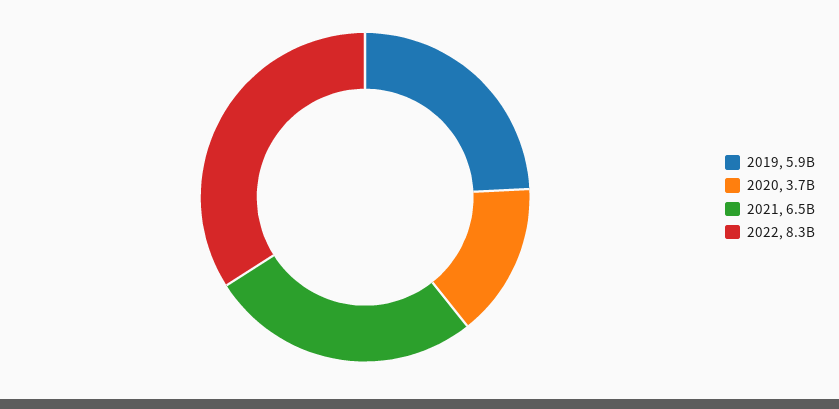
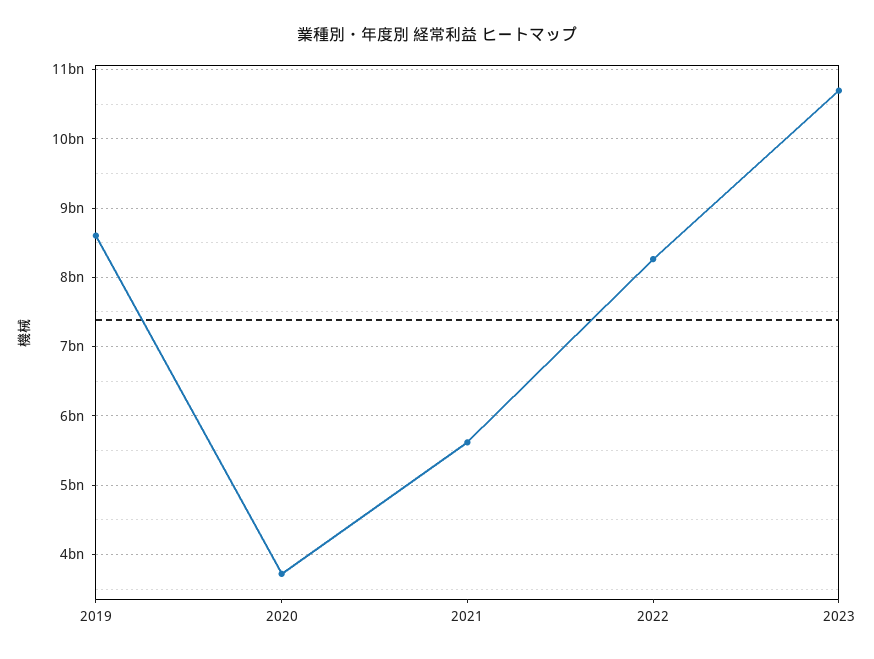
2019: 5900000000 -> 8600000000
2021: 6500000000 -> 5600000000
2023: none -> 10700000000

